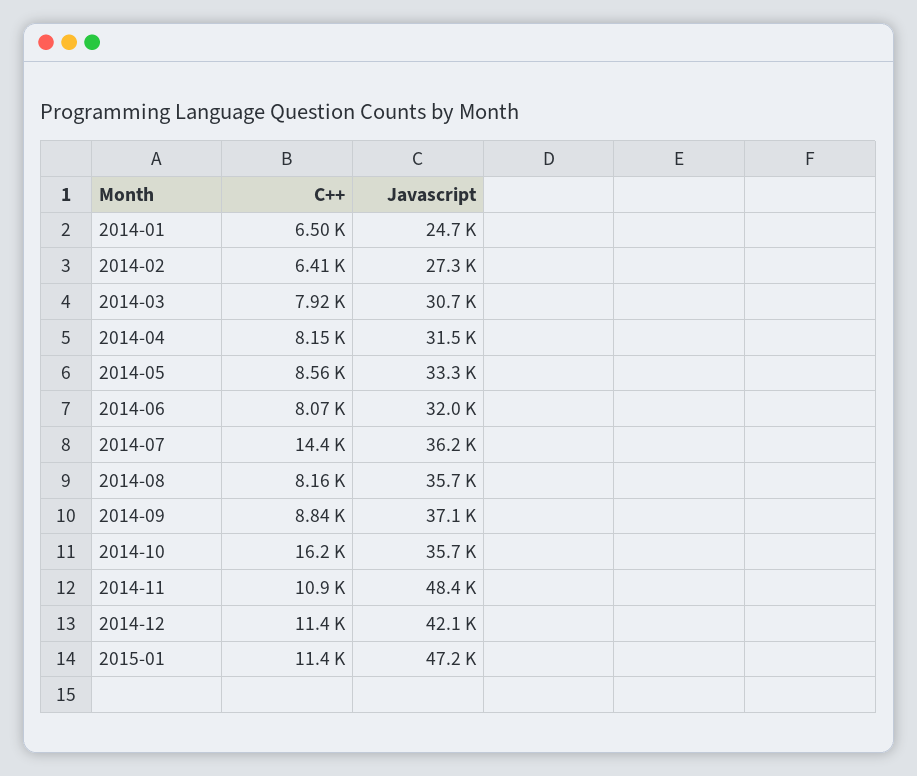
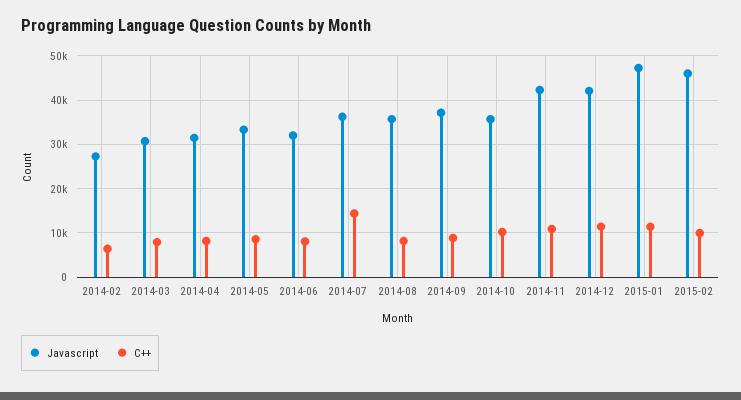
C++, 2014-01: 6500 -> none
Javascript, 2014-01: 24700 -> none
C++, 2014-10: 16200 -> 10000
Javascript, 2014-11: 48400 -> 42000
Javascript, 2015-02: none -> 46000
C++, 2015-02: none -> 10000

